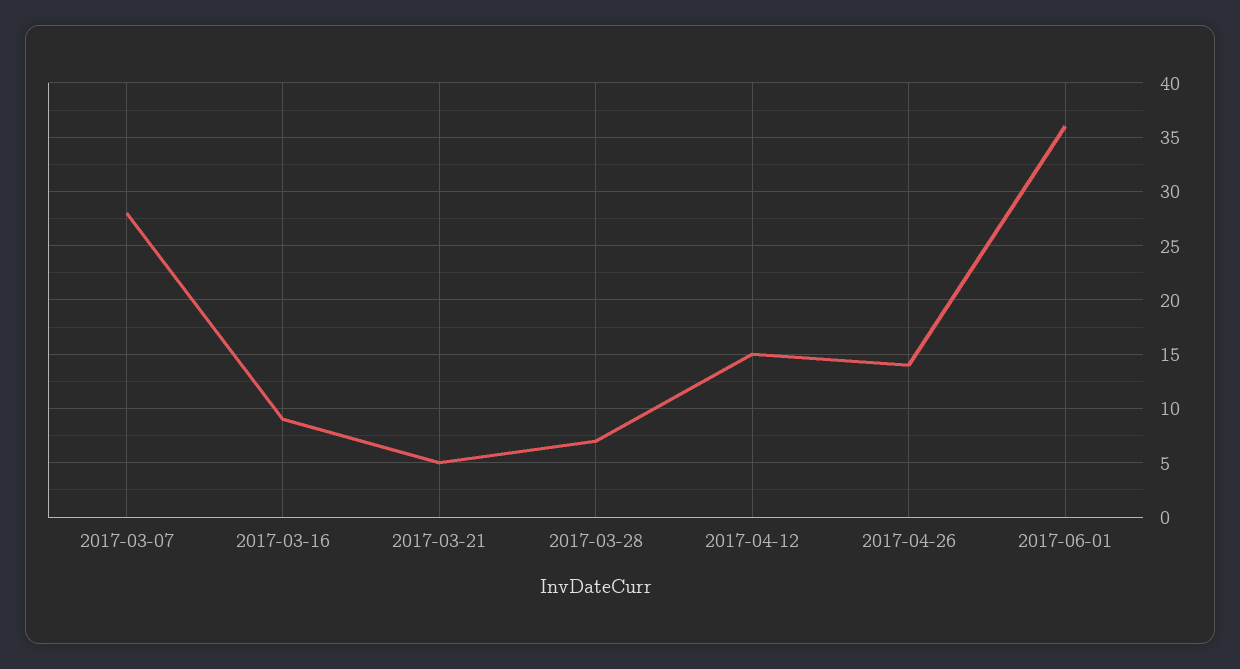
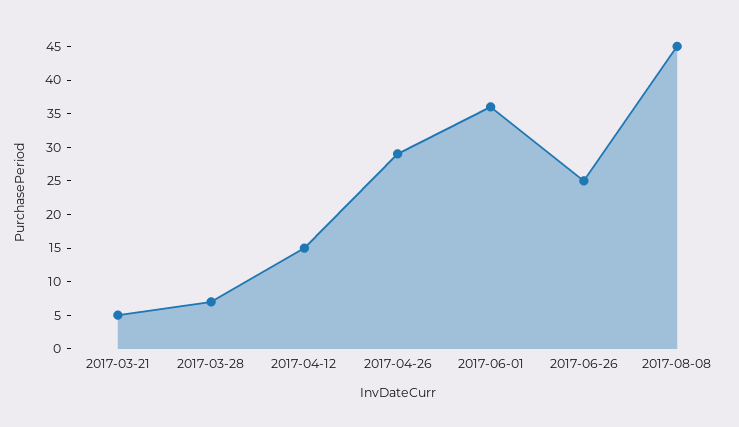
2017-03-07: 28 -> none
2017-03-16: 9 -> none
2017-04-26: 14 -> 30
2017-06-26: none -> 25
2017-08-08: none -> 45

